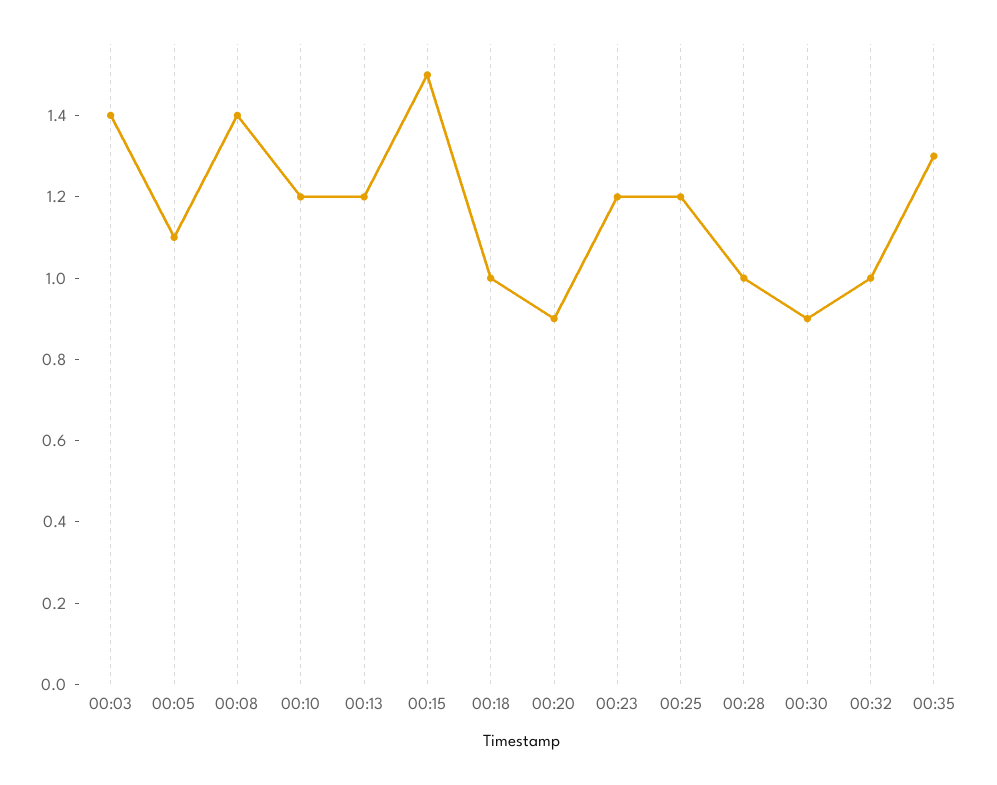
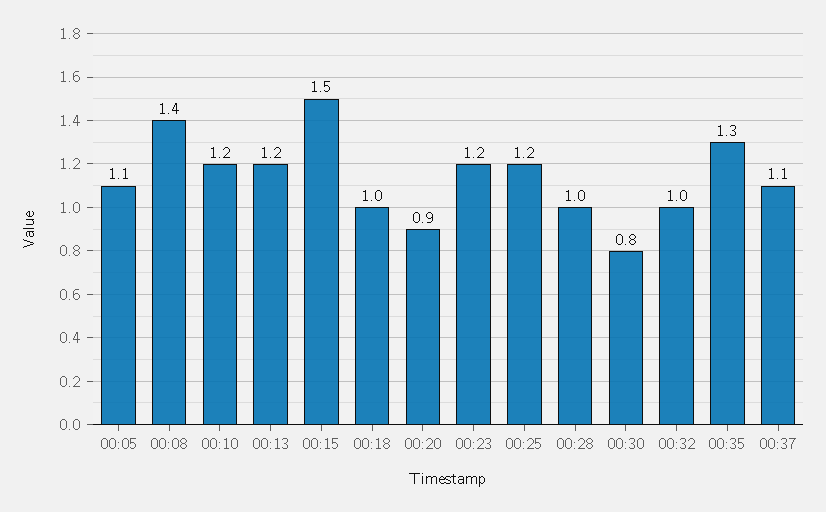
00:03: 1.4 -> none
00:30: 0.9 -> 0.8
00:37: none -> 1.1

